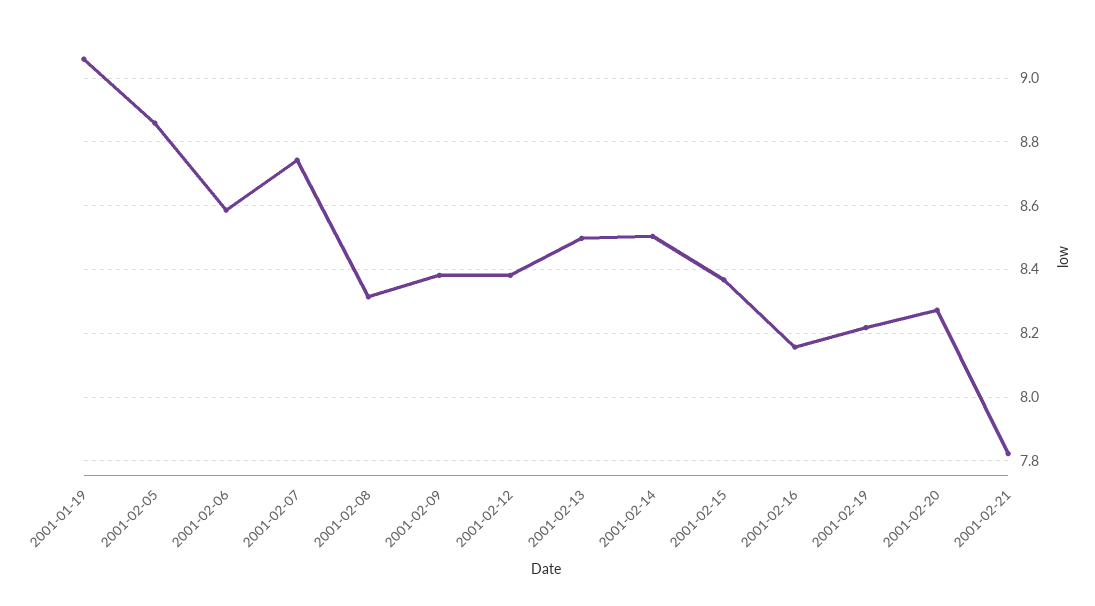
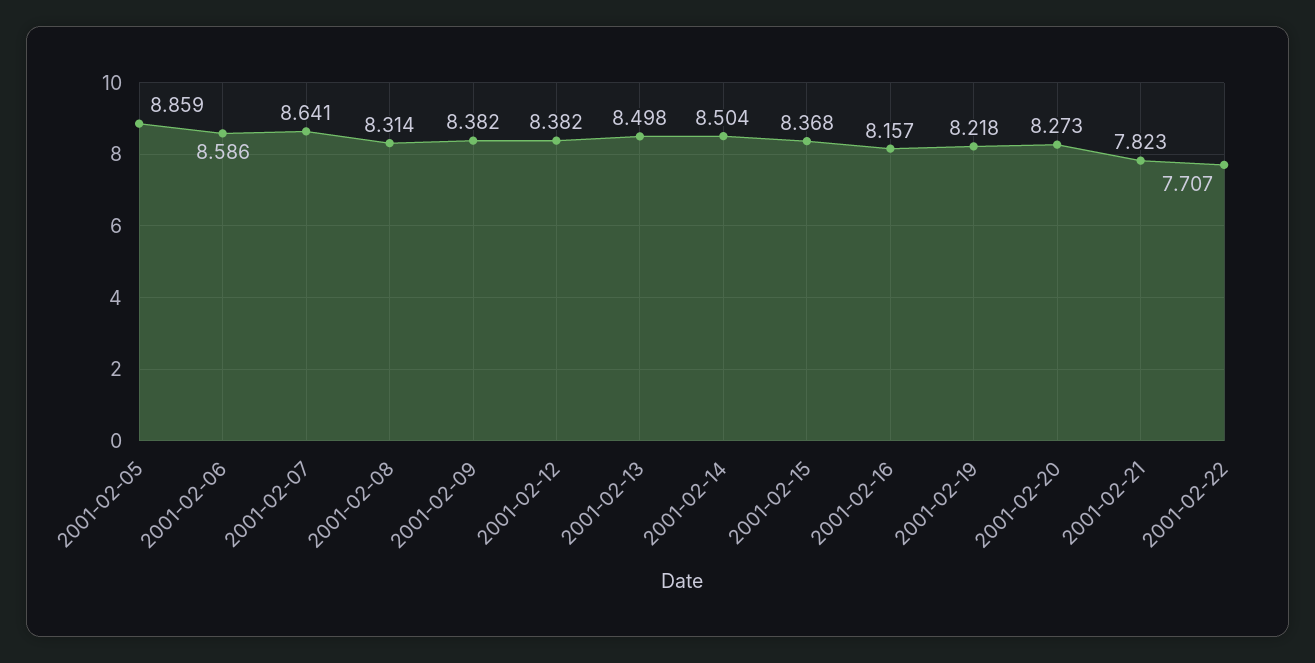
2001-01-19: 9.06 -> none
2001-02-07: 8.74 -> 8.641
2001-02-22: none -> 7.707

